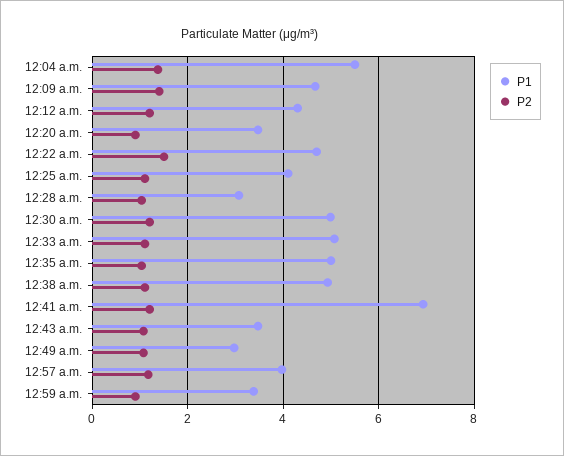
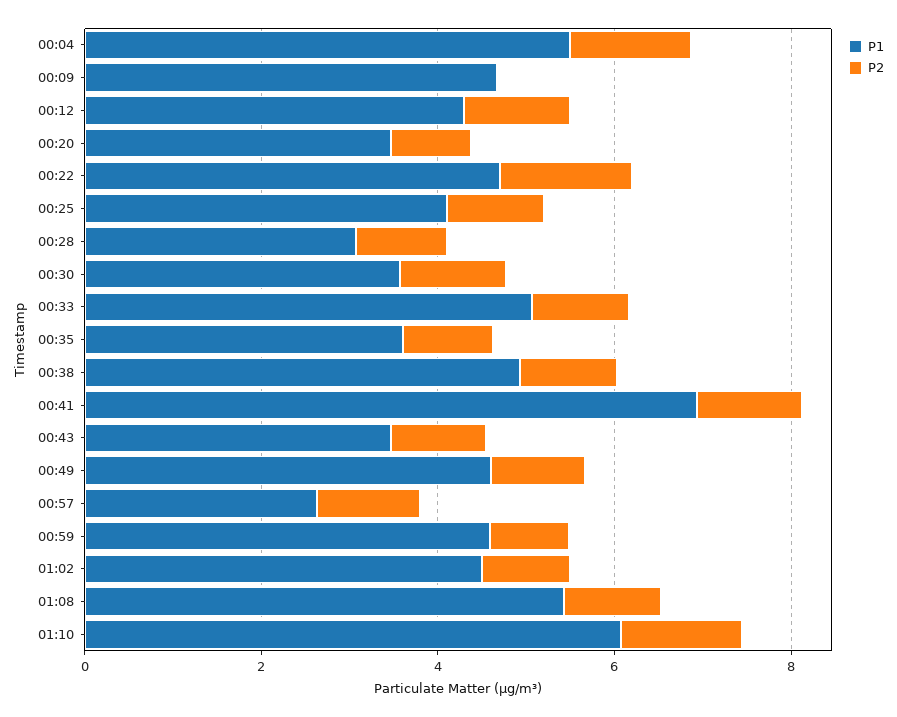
P2, 12:09 a.m.: 1.4 -> 0
P1, 12:30 a.m.: 5 -> 3.5
P1, 12:35 a.m.: 5 -> 3.5
P1, 12:49 a.m.: 3 -> 4.5
P1, 12:57 a.m.: 4 -> 2.5
P1, 12:59 a.m.: 3.4 -> 4.5
P1, 01:02: none -> 4.5
P2, 01:02: none -> 1
P1, 01:08: none -> 5.5
P2, 01:08: none -> 1
P1, 01:10: none -> 6
P2, 01:10: none -> 1.5

